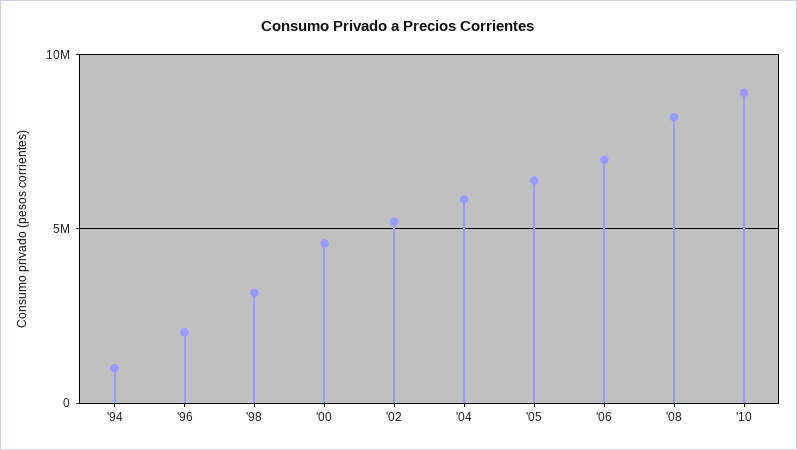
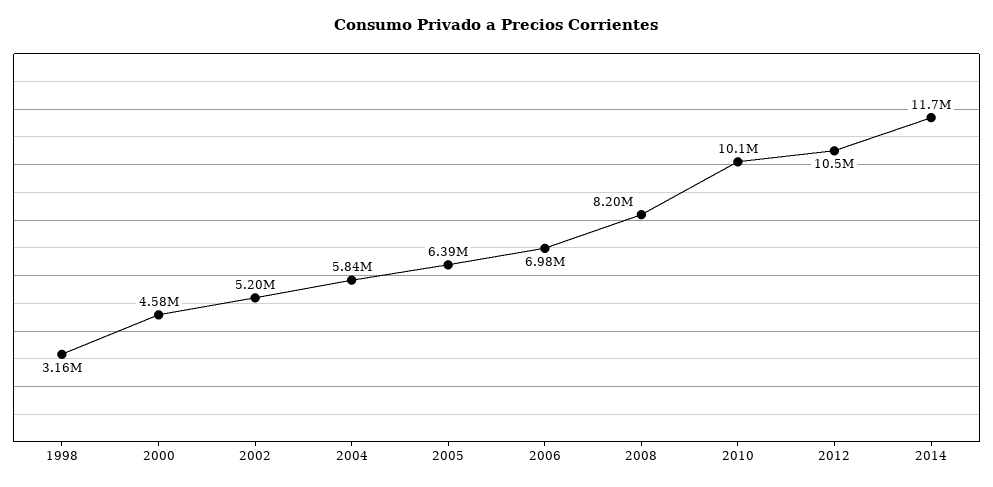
'94: 1000000 -> none
'96: 2000000 -> none
'10: 9000000 -> 10100000
2012: none -> 10500000
2014: none -> 11700000

